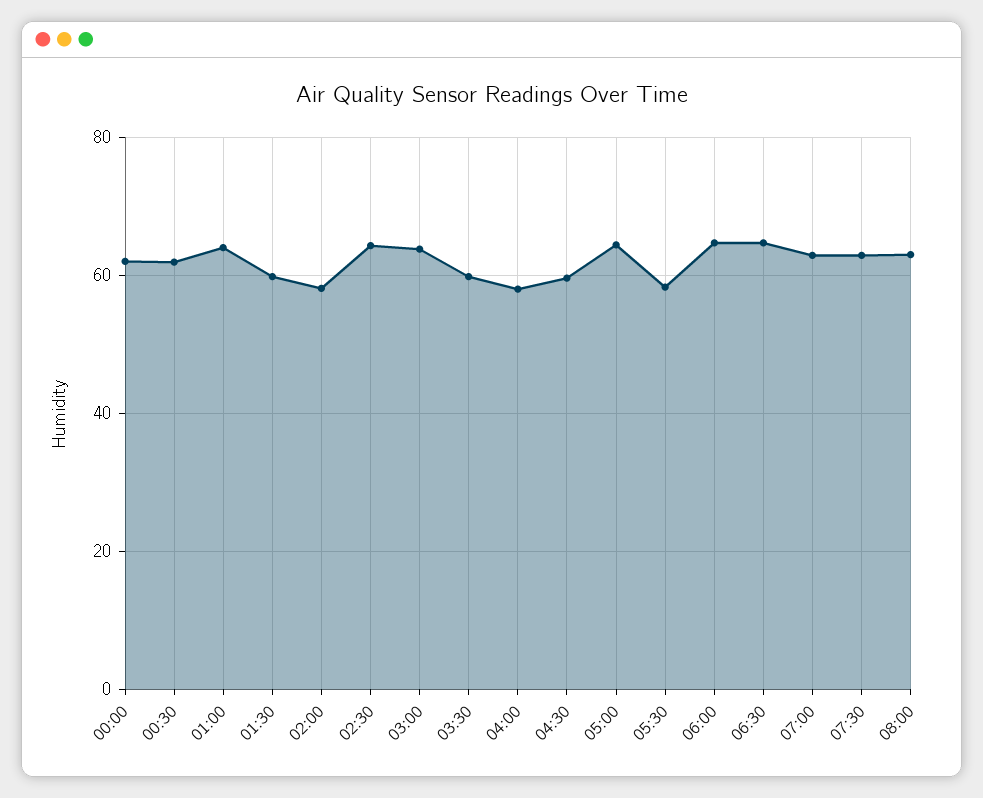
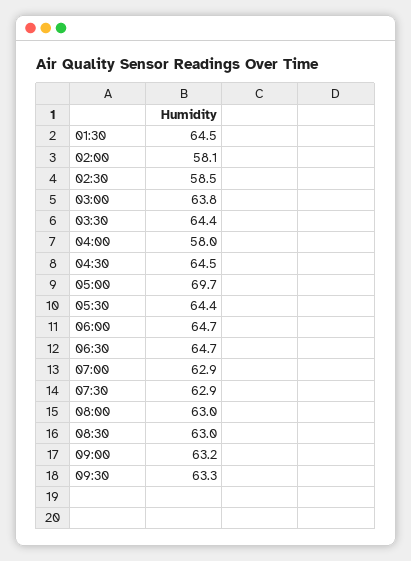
00:00: 62 -> none
00:30: 62 -> none
01:00: 64 -> none
01:30: 60 -> 64.5
02:30: 64 -> 58.5
03:30: 60 -> 64.4
04:30: 60 -> 64.5
05:00: 64 -> 69.7
05:30: 58 -> 64.4
08:30: none -> 63
09:00: none -> 63.2
09:30: none -> 63.3

